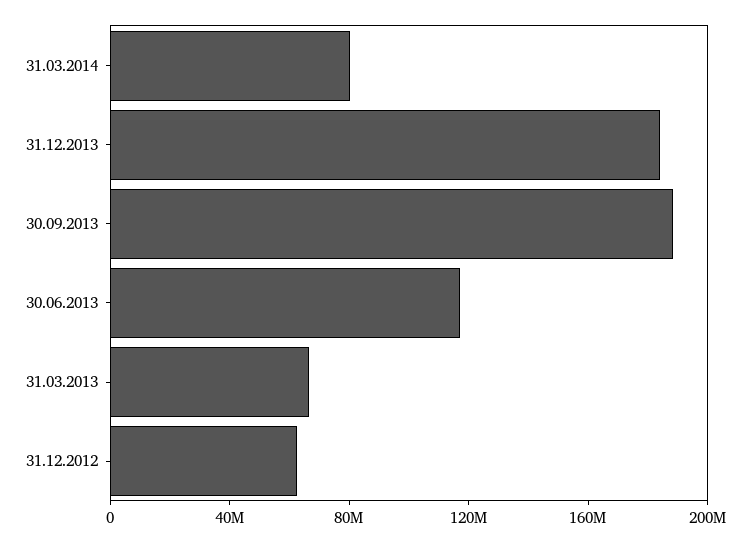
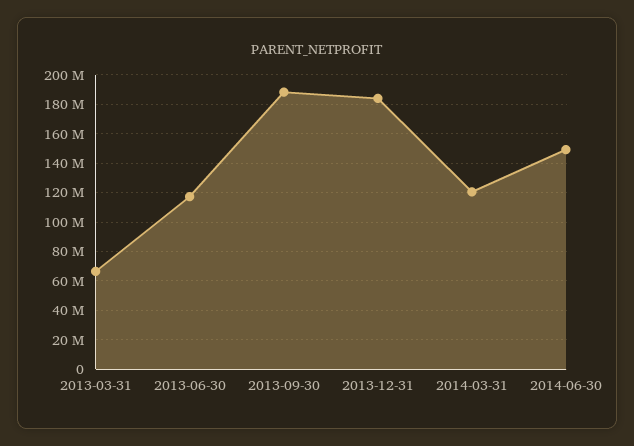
31.03.2014: 80000000 -> 120000000
31.12.2012: 60000000 -> none
2014-06-30: none -> 150000000

